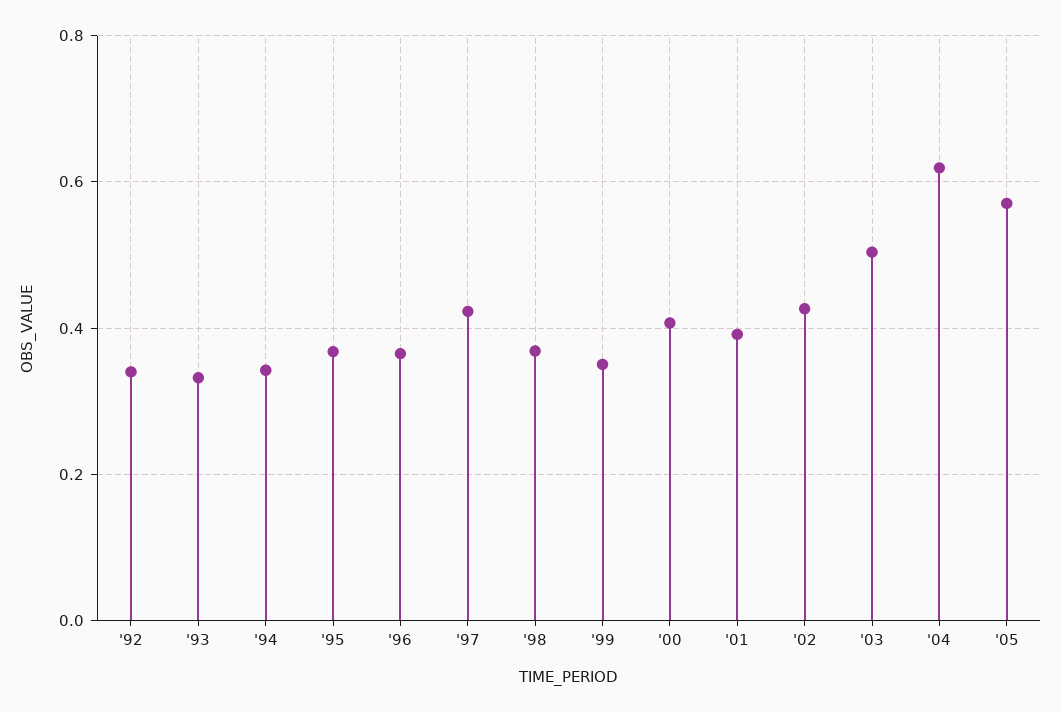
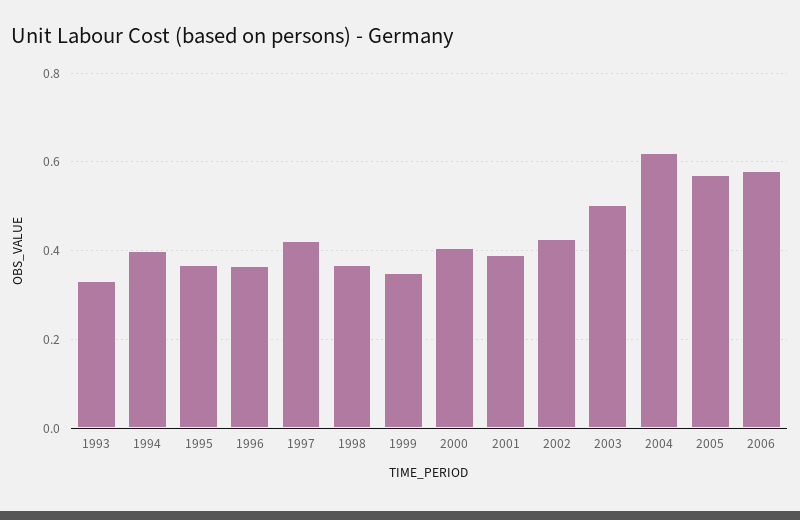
'92: 0.34 -> none
'94: 0.34 -> 0.4
2006: none -> 0.58

